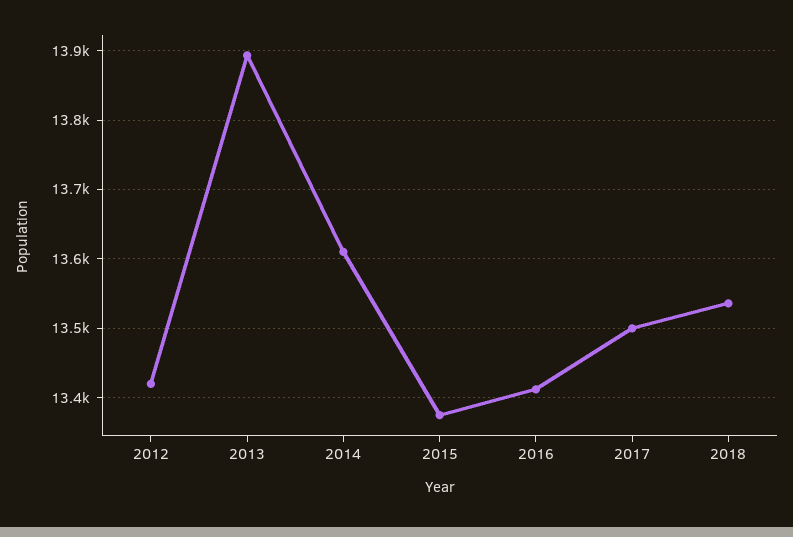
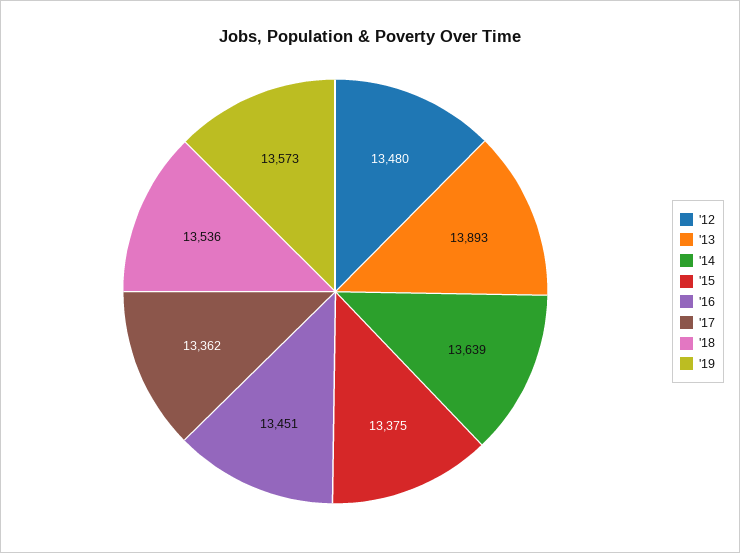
2012: 13420 -> 13480
2014: 13610 -> 13639
2016: 13410 -> 13451
2017: 13500 -> 13362
'19: none -> 13573

